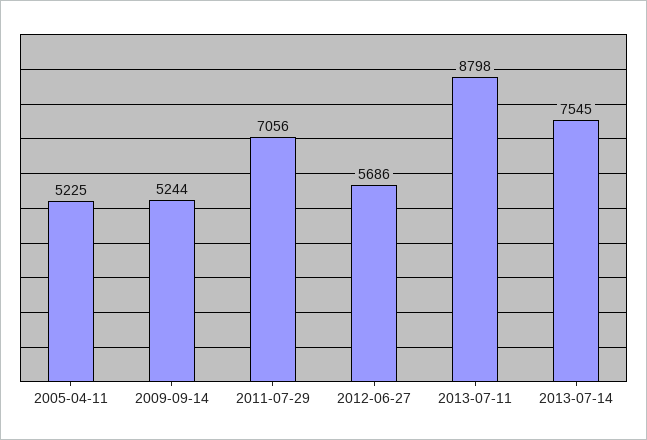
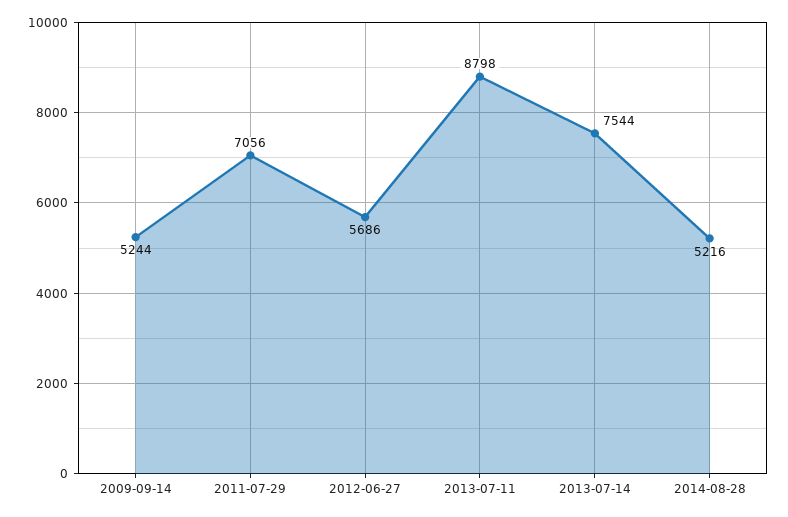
2005-04-11: 5225 -> none
2013-07-14: 7545 -> 7544
2014-08-28: none -> 5216

